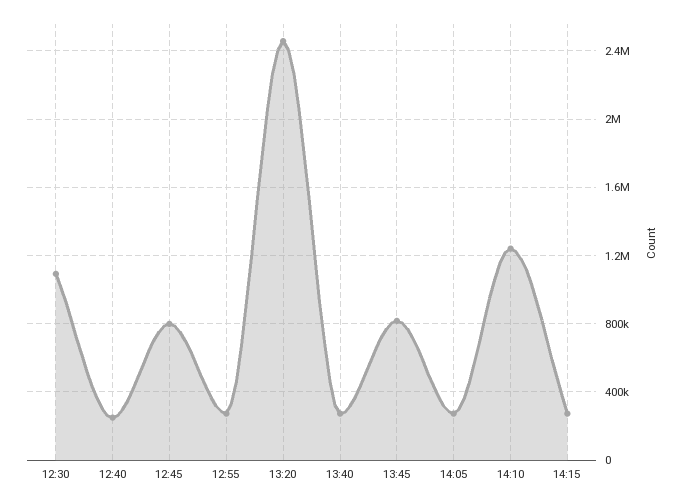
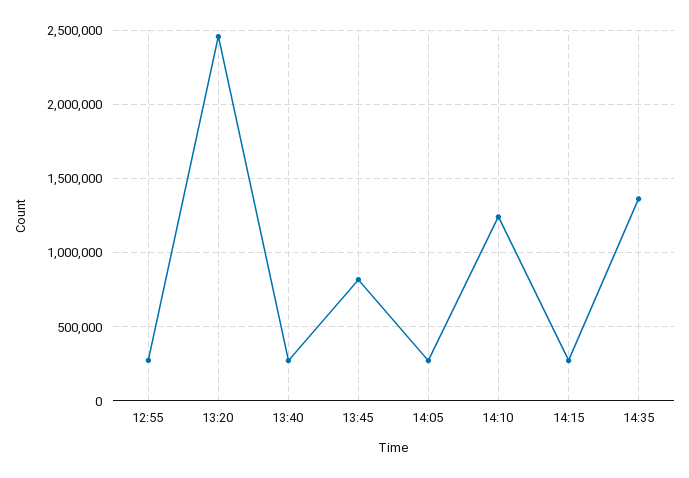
12:30: 1100000 -> none
12:40: 250000 -> none
12:45: 800000 -> none
14:35: none -> 1350000

